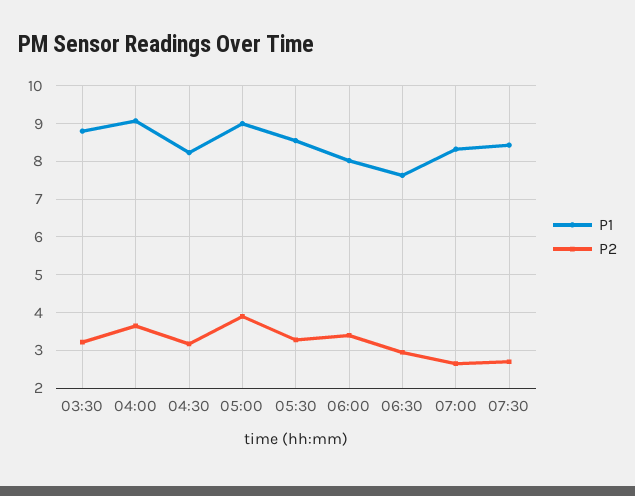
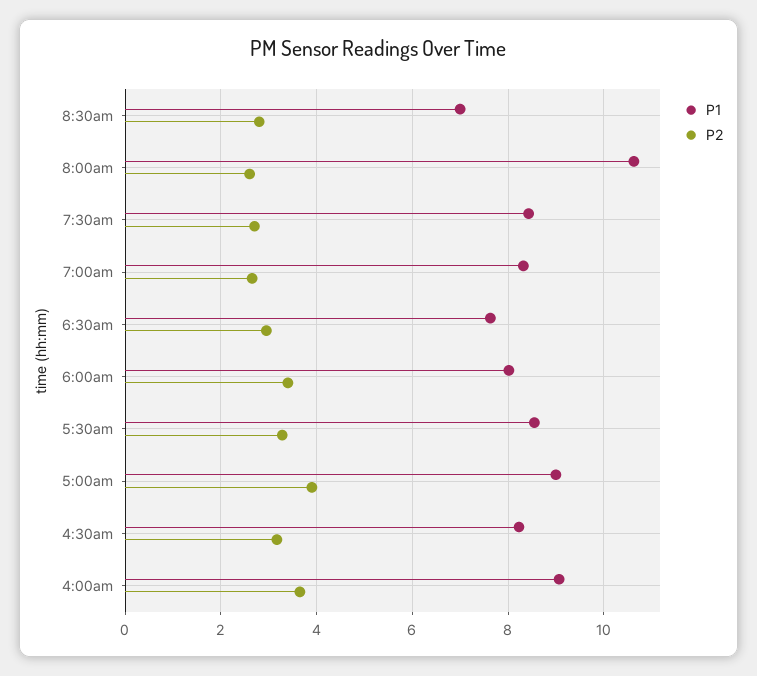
P1, 03:30: 8.8 -> none
P2, 03:30: 3.2 -> none
P1, 8:30am: none -> 7
P2, 8:30am: none -> 2.8
P1, 8:00am: none -> 10.6
P2, 8:00am: none -> 2.6

